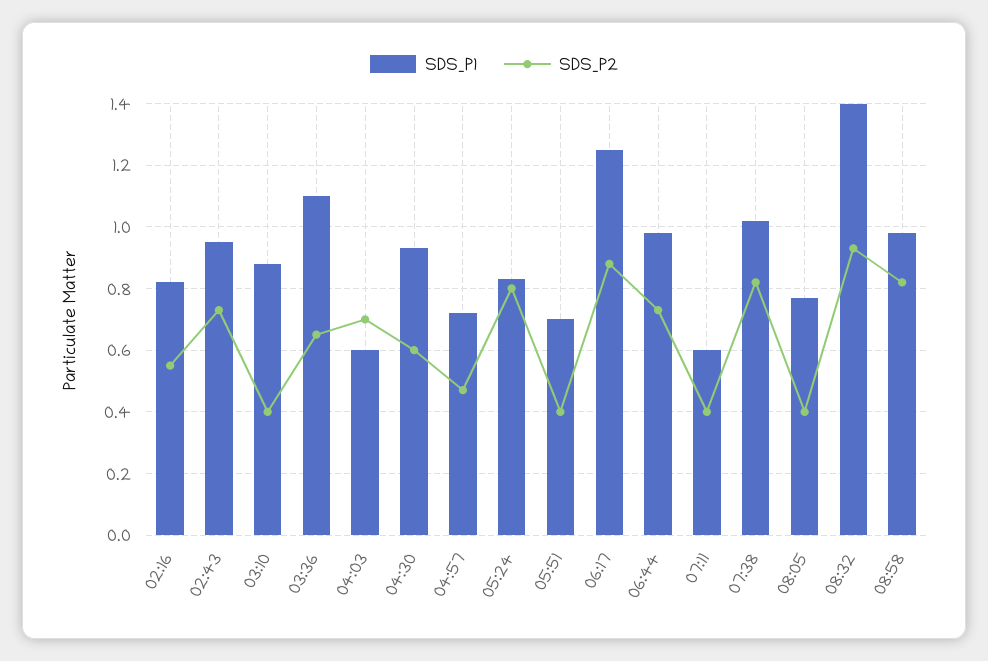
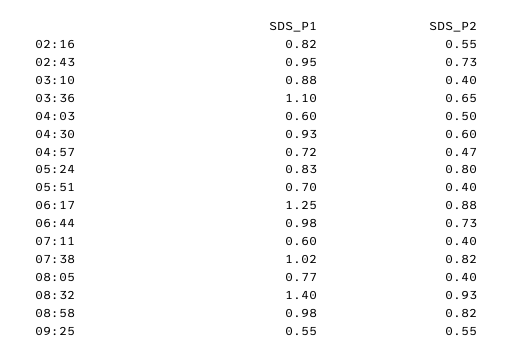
SDS_P2, 04:03: 0.7 -> 0.5
SDS_P1, 09:25: none -> 0.55
SDS_P2, 09:25: none -> 0.55

